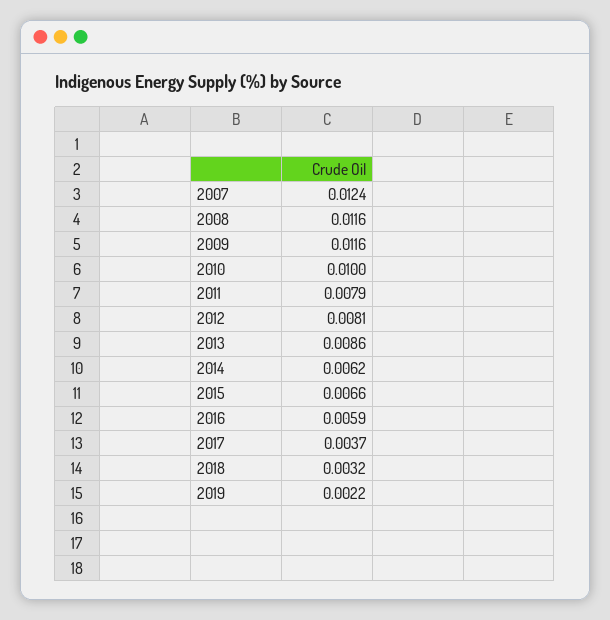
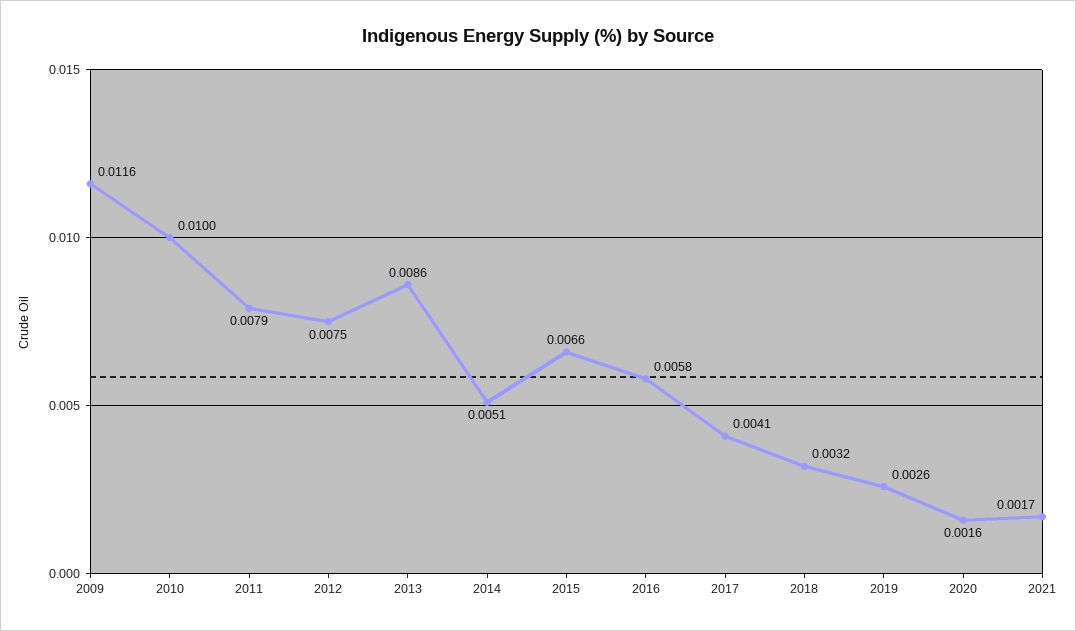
2007: 0.0124 -> none
2008: 0.0116 -> none
2012: 0.0081 -> 0.0075
2014: 0.0062 -> 0.0051
2016: 0.0059 -> 0.0058
2017: 0.0037 -> 0.0041
2019: 0.0022 -> 0.0026
2020: none -> 0.0016
2021: none -> 0.0017

